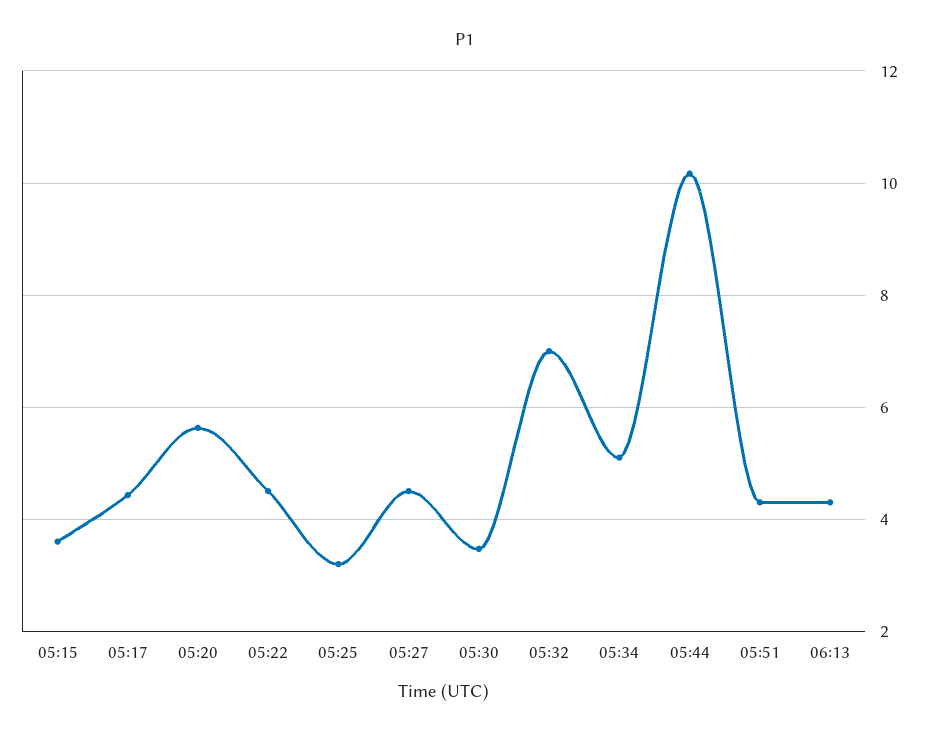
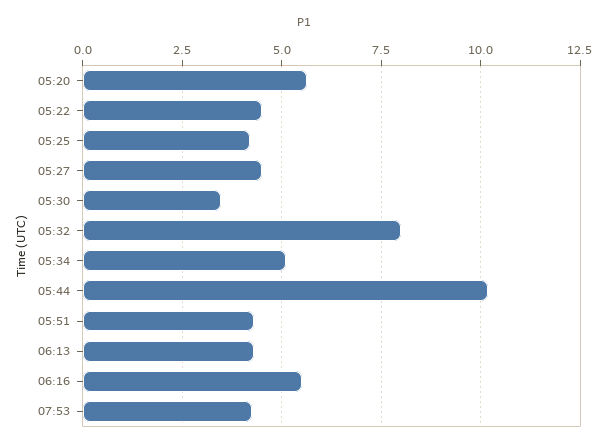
05:15: 3.6 -> none
05:17: 4.4 -> none
05:25: 3.2 -> 4.25
05:32: 7 -> 8
06:16: none -> 5.5
07:53: none -> 4.25

